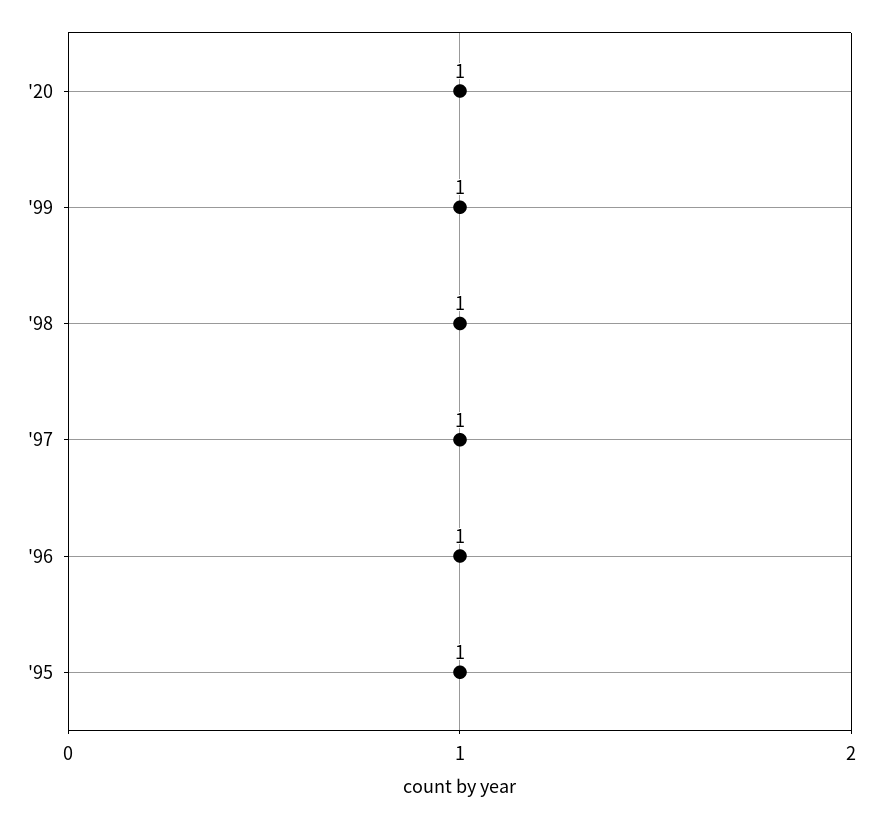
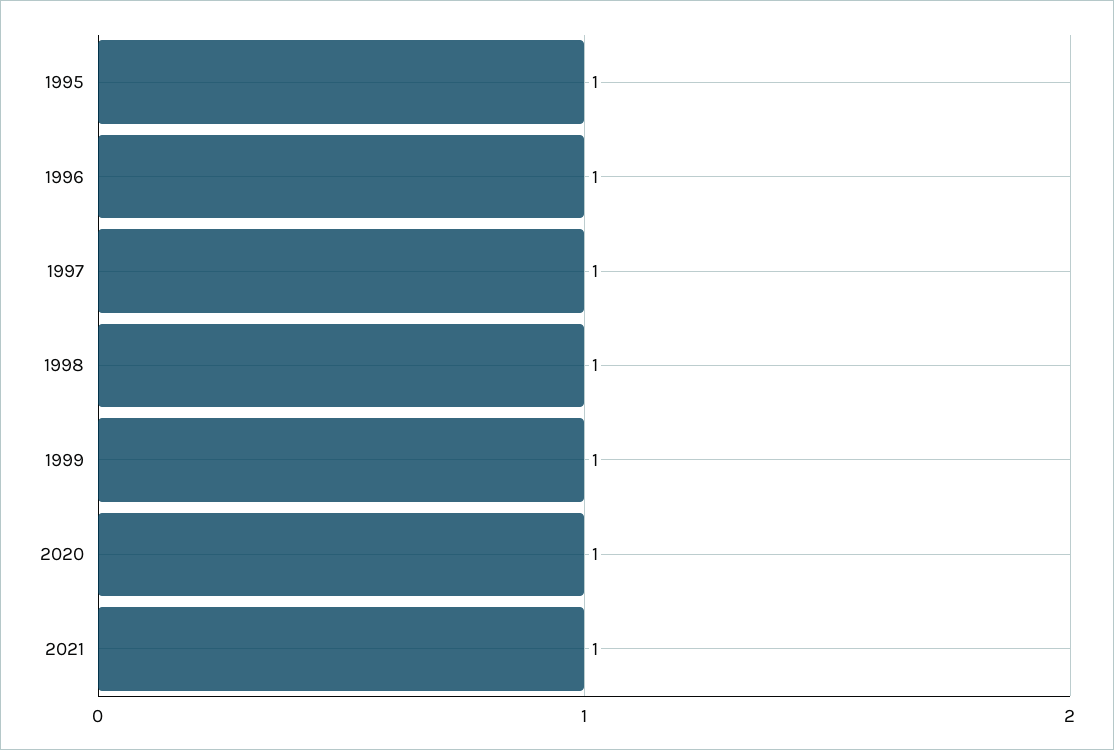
2021: none -> 1

